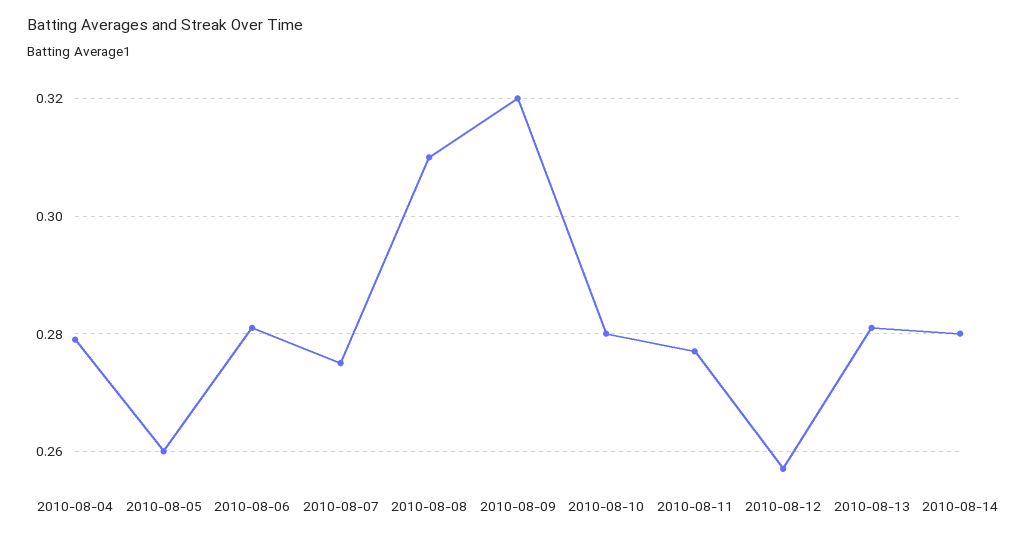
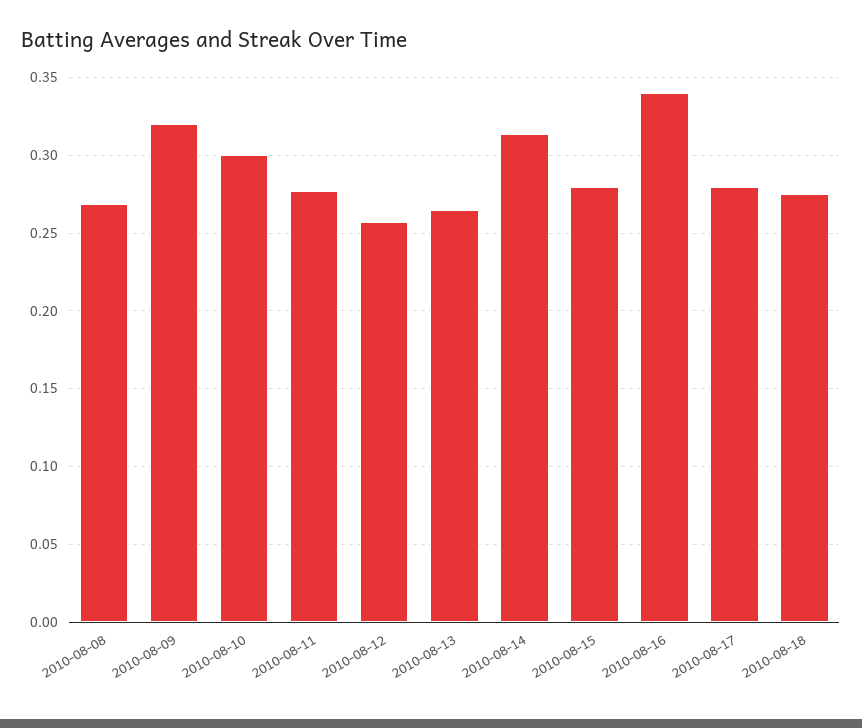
2010-08-04: 0.28 -> none
2010-08-05: 0.26 -> none
2010-08-06: 0.28 -> none
2010-08-07: 0.275 -> none
2010-08-08: 0.31 -> 0.27
2010-08-10: 0.28 -> 0.3
2010-08-13: 0.28 -> 0.265
2010-08-14: 0.28 -> 0.315
2010-08-15: none -> 0.28
2010-08-16: none -> 0.34
2010-08-17: none -> 0.28
2010-08-18: none -> 0.275

